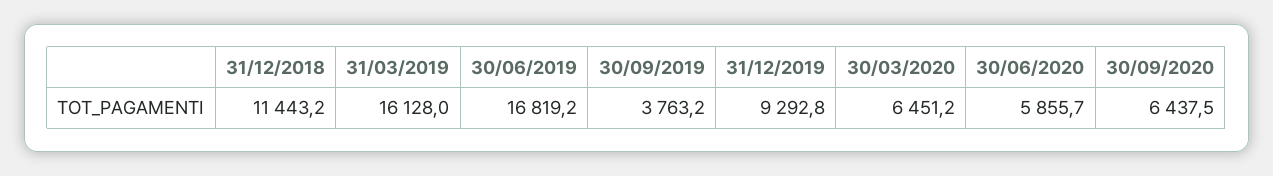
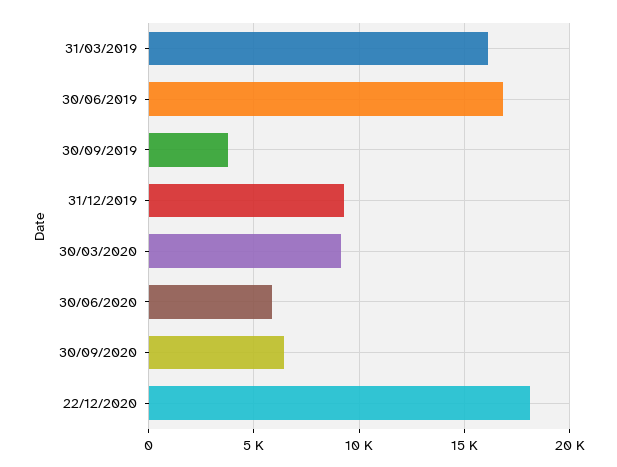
31/12/2018: 11443.2 -> none
30/03/2020: 6451.2 -> 9000
22/12/2020: none -> 18000

